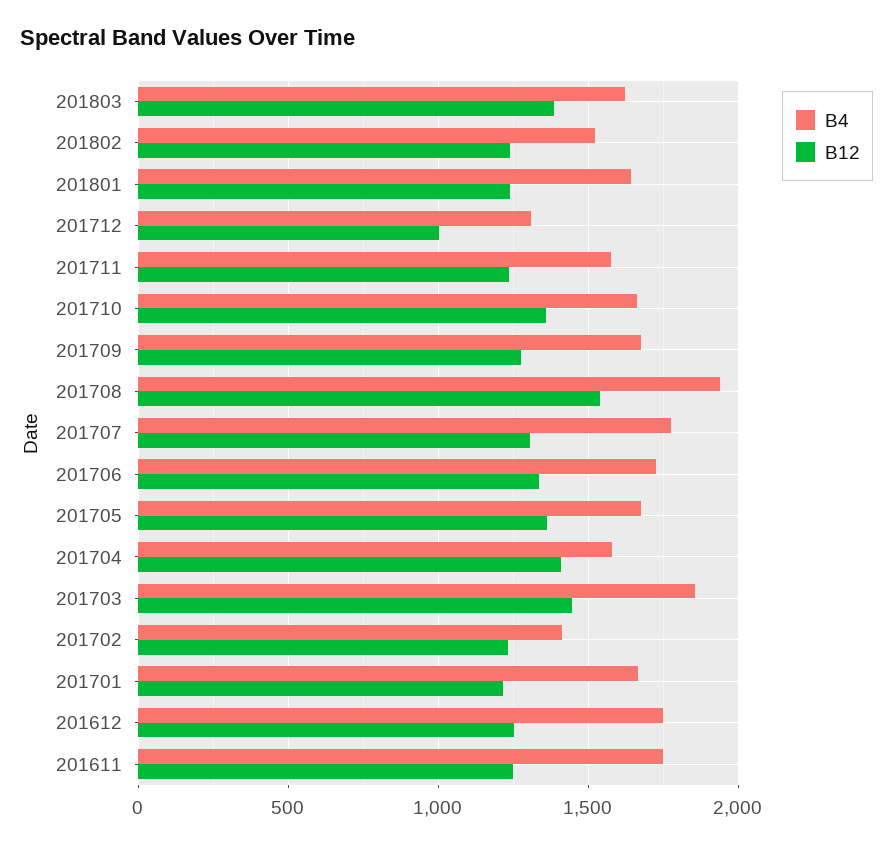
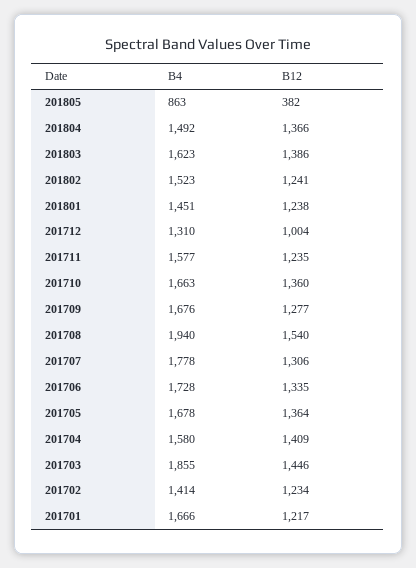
B4, 201801: 1650 -> 1451
B4, 201612: 1750 -> none
B12, 201612: 1250 -> none
B4, 201611: 1750 -> none
B12, 201611: 1250 -> none
B4, 201805: none -> 863
B12, 201805: none -> 382
B4, 201804: none -> 1492
B12, 201804: none -> 1366

